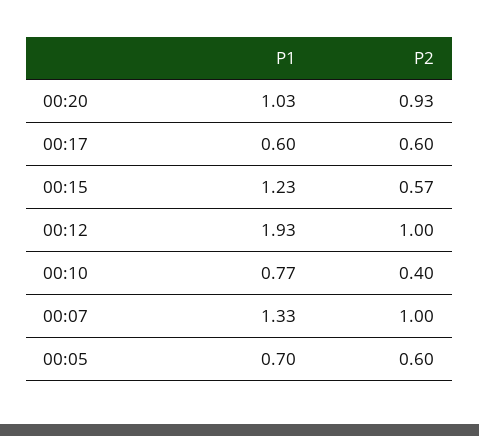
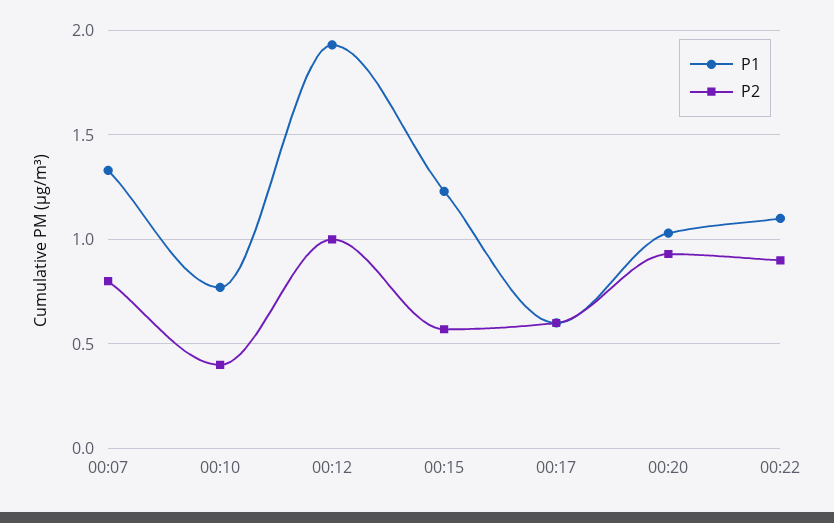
P2, 00:07: 1 -> 0.8
P1, 00:05: 0.7 -> none
P2, 00:05: 0.6 -> none
P1, 00:22: none -> 1.1
P2, 00:22: none -> 0.9

